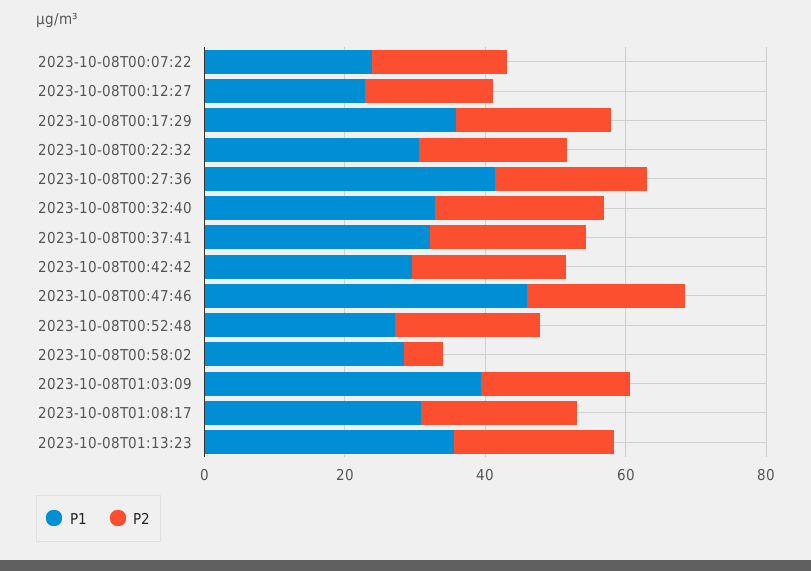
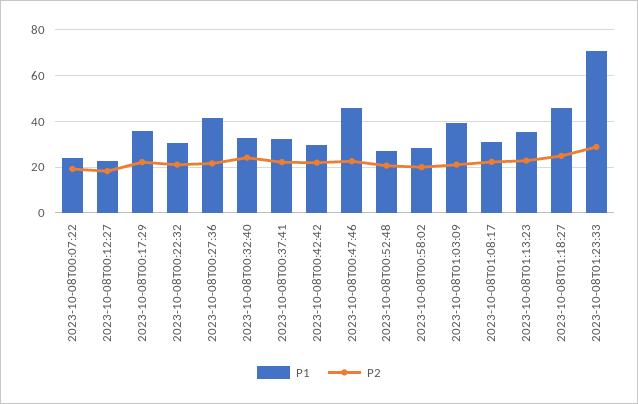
P2, 2023-10-08T00:58:02: 5 -> 20
P1, 2023-10-08T01:18:27: none -> 45
P2, 2023-10-08T01:18:27: none -> 25
P1, 2023-10-08T01:23:33: none -> 70
P2, 2023-10-08T01:23:33: none -> 30

